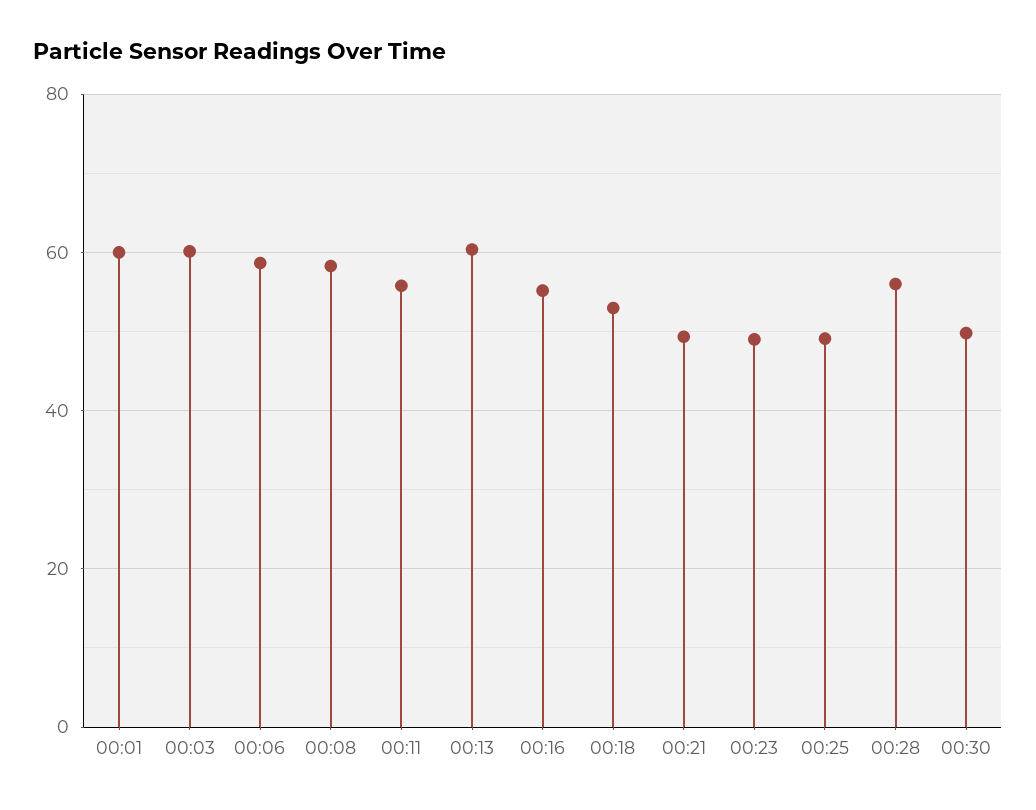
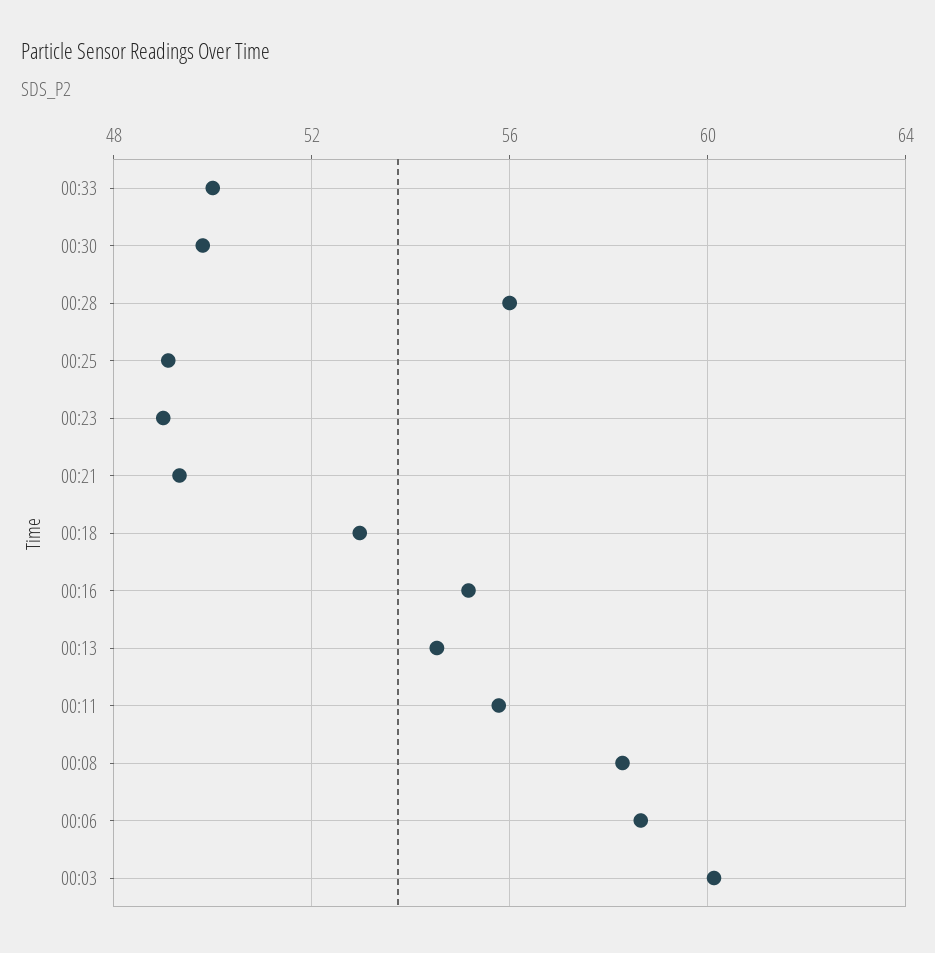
00:01: 60 -> none
00:13: 60 -> 54.5
00:33: none -> 50

